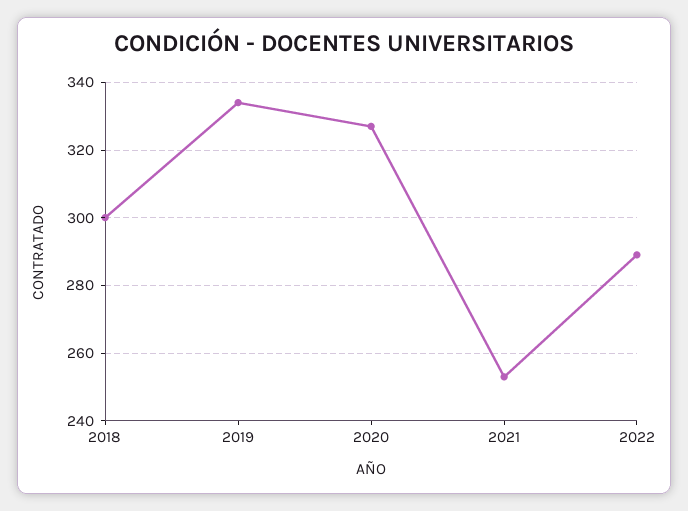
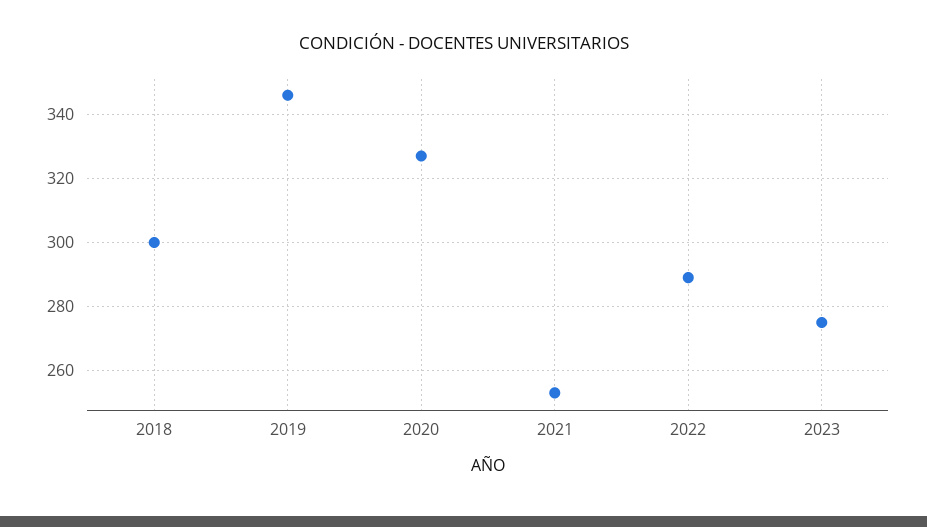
2019: 335 -> 345
2023: none -> 275

